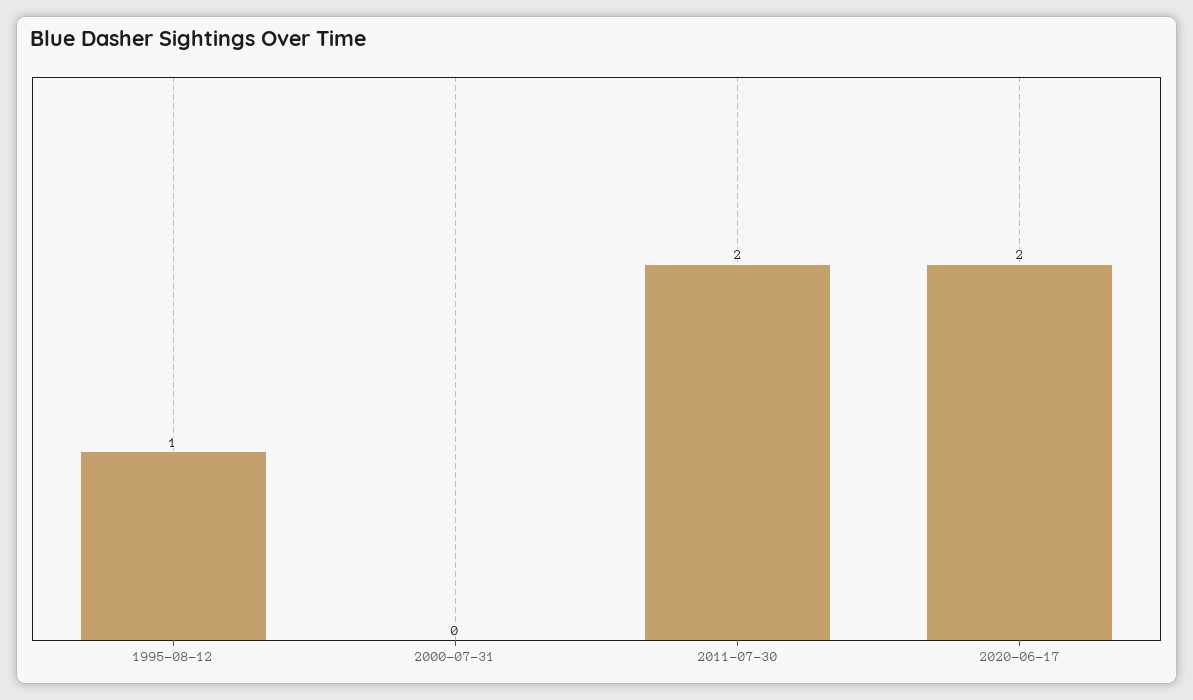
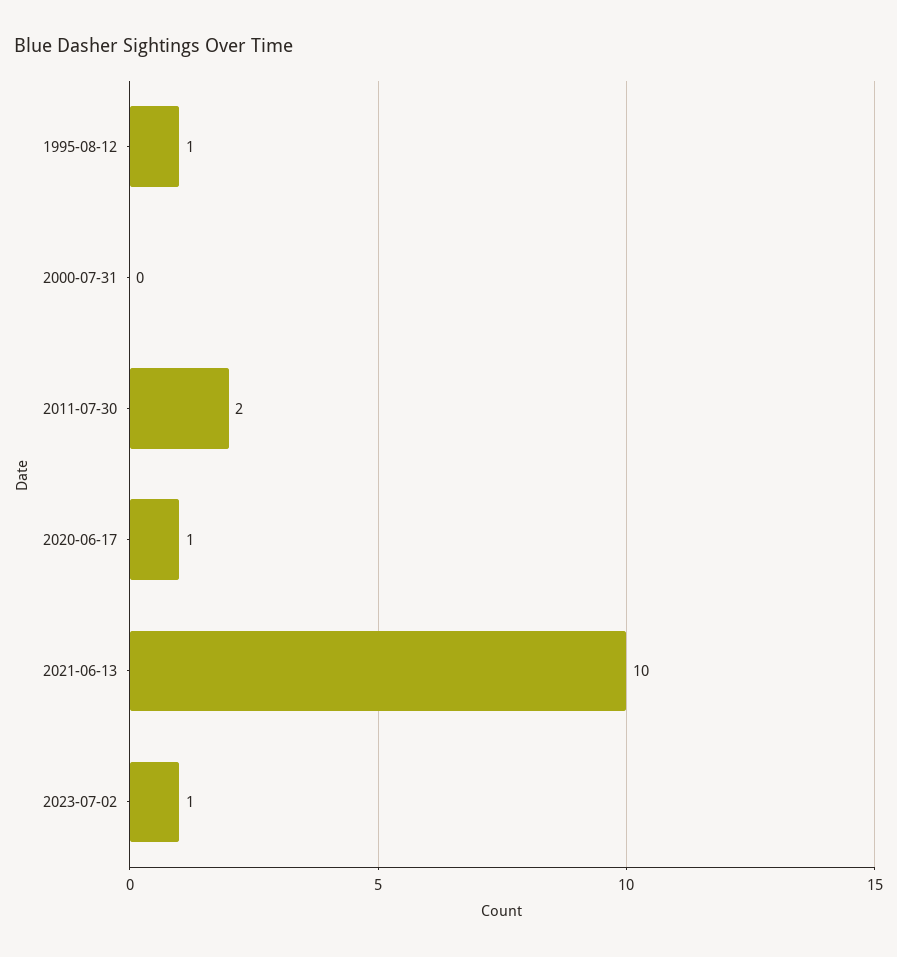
2020-06-17: 2 -> 1
2021-06-13: none -> 10
2023-07-02: none -> 1

